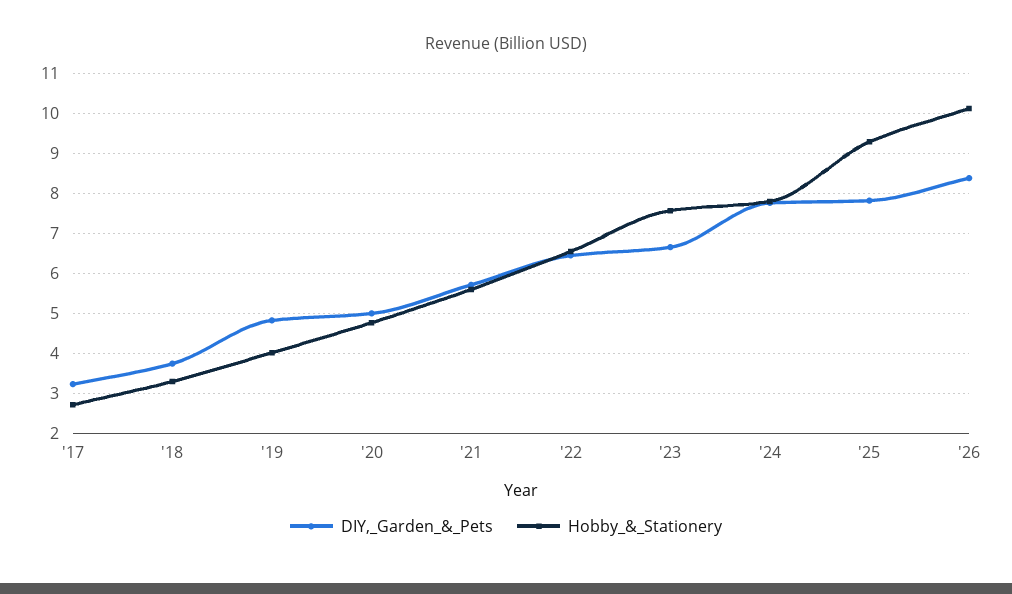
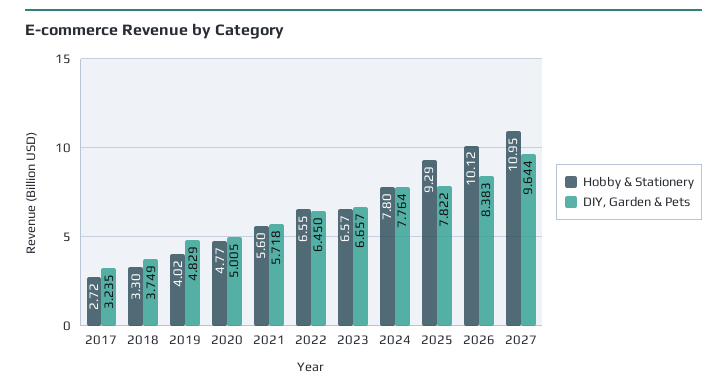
Hobby_&_Stationery, '23: 7.6 -> 6.57
Hobby_&_Stationery, 2027: none -> 10.95
DIY,_Garden_&_Pets, 2027: none -> 9.644

